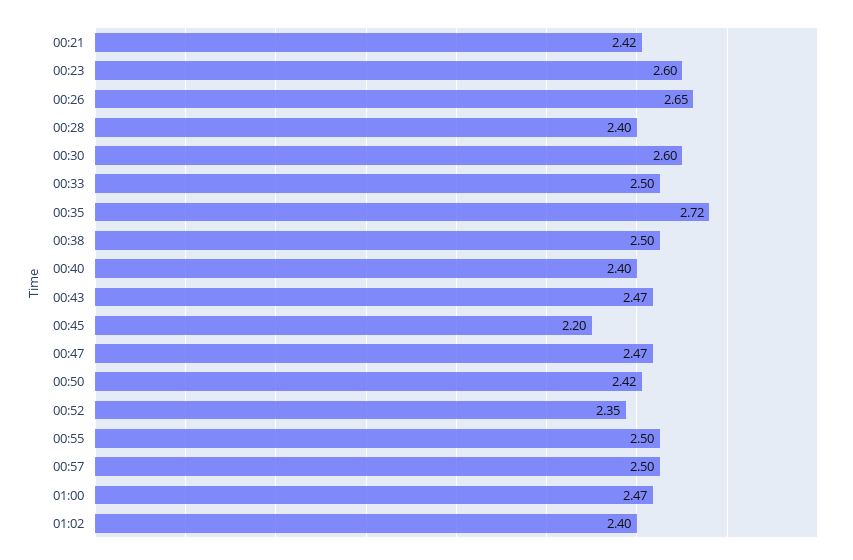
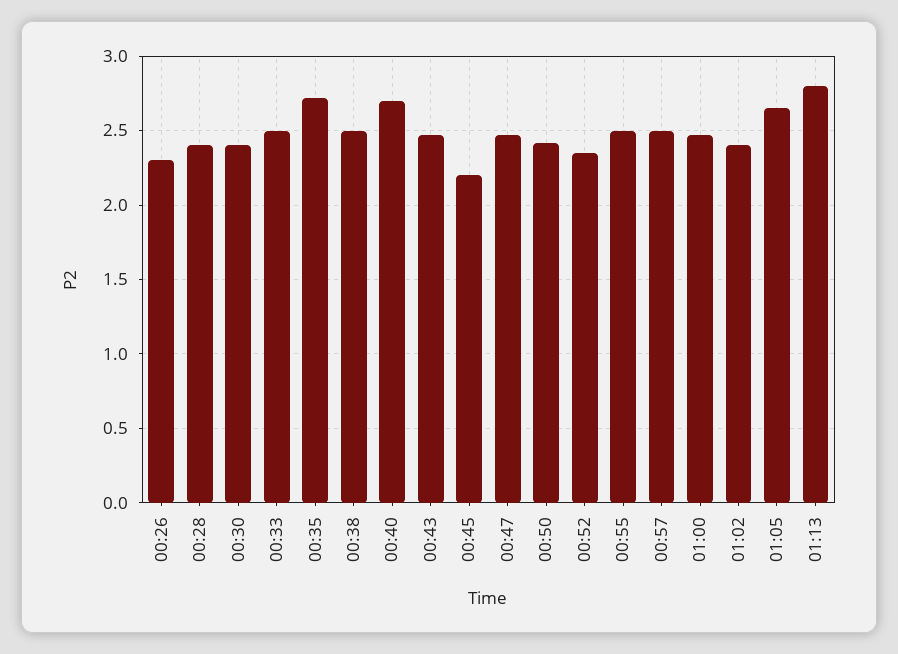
00:21: 2.42 -> none
00:23: 2.6 -> none
00:26: 2.65 -> 2.3
00:30: 2.6 -> 2.4
00:40: 2.4 -> 2.7
01:05: none -> 2.65
01:13: none -> 2.8

